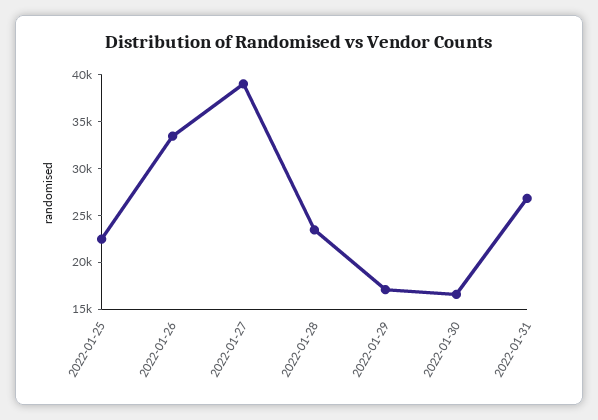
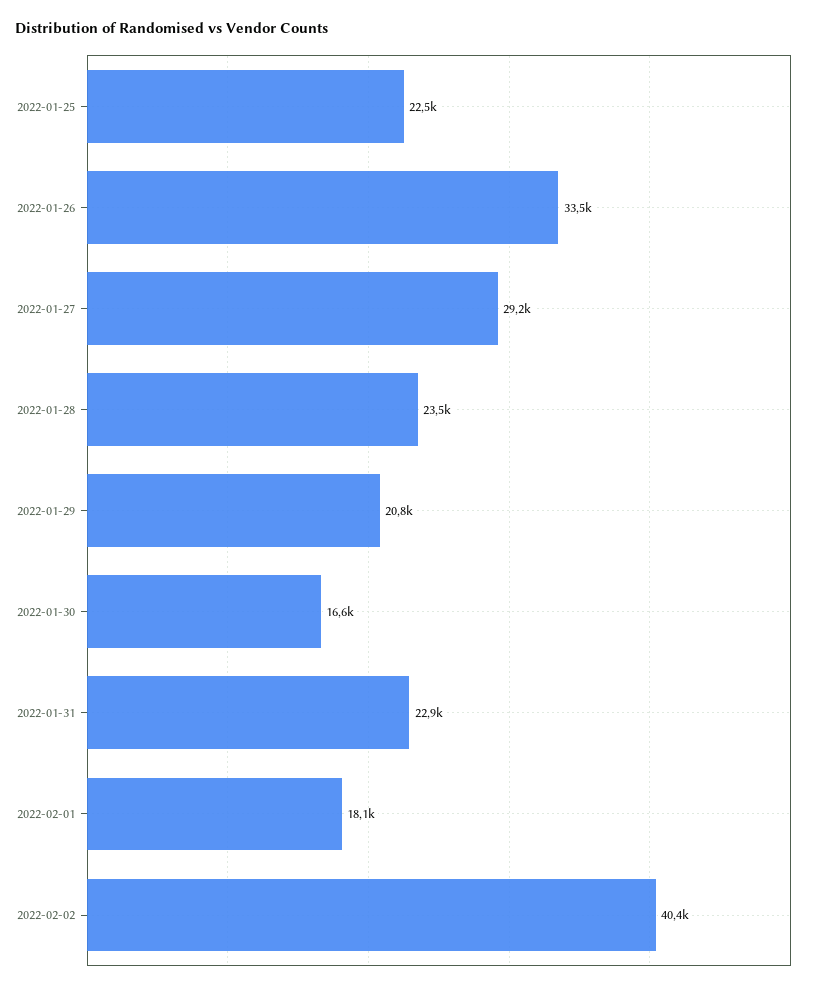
2022-01-27: 39000 -> 29200
2022-01-29: 17000 -> 20800
2022-01-31: 27000 -> 22900
2022-02-01: none -> 18100
2022-02-02: none -> 40400

